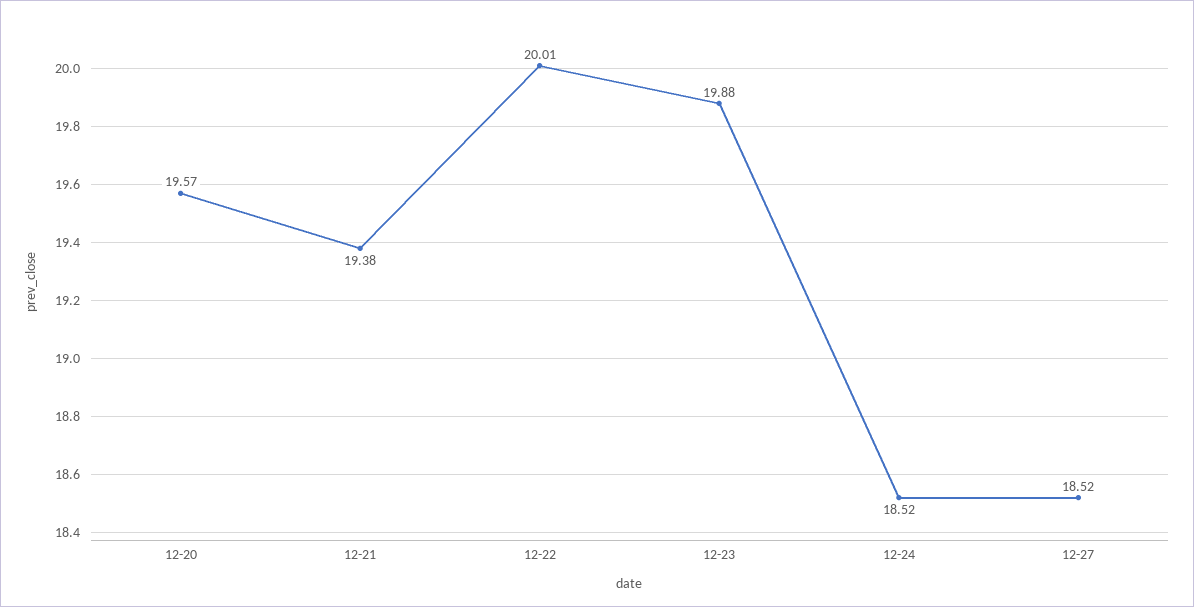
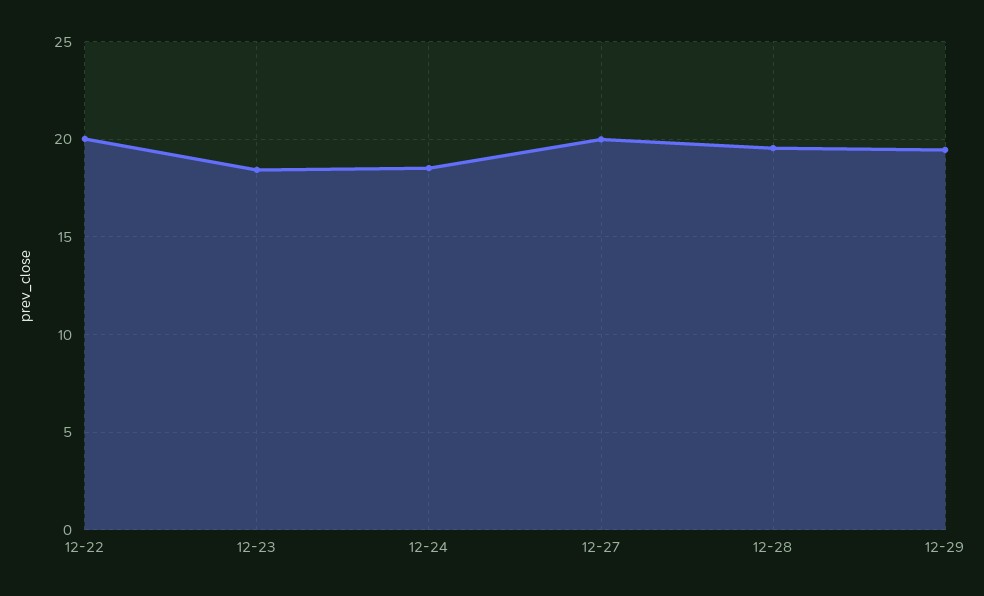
12-20: 19.57 -> none
12-21: 19.38 -> none
12-23: 19.88 -> 18.5
12-27: 18.52 -> 20
12-28: none -> 19.5
12-29: none -> 19.5

